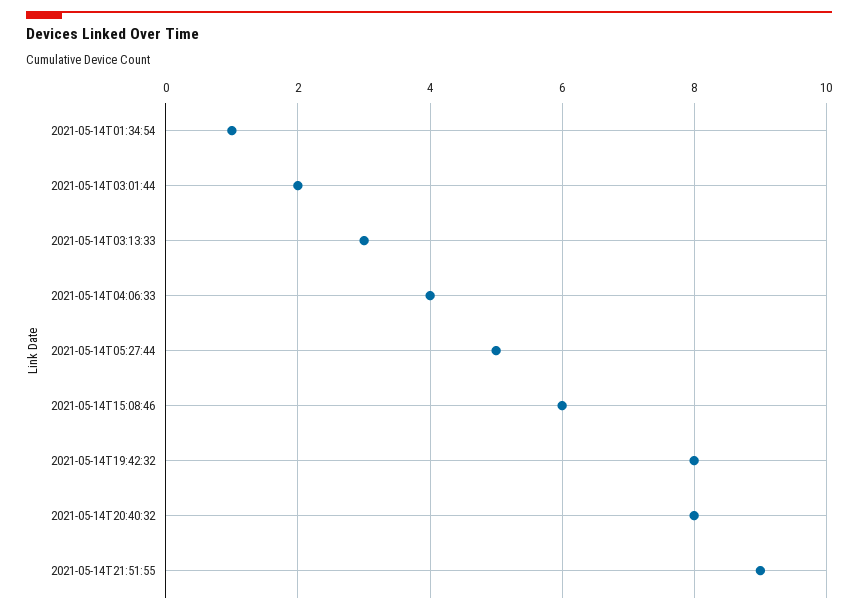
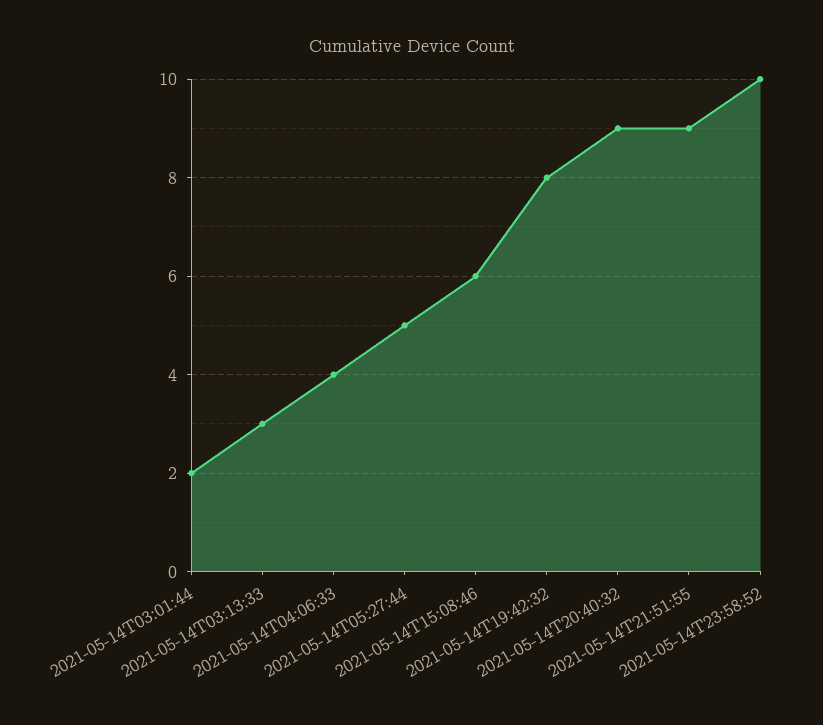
2021-05-14T01:34:54: 1 -> none
2021-05-14T20:40:32: 8 -> 9
2021-05-14T23:58:52: none -> 10

